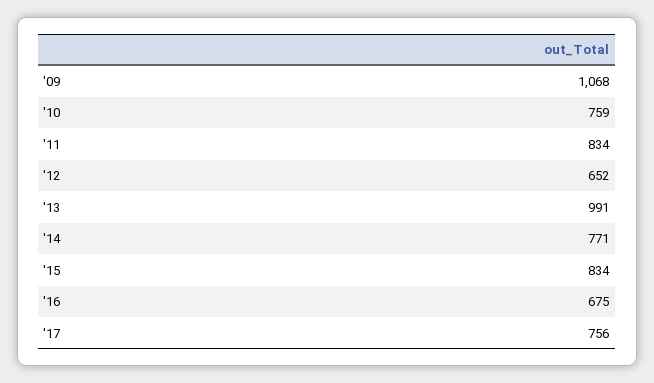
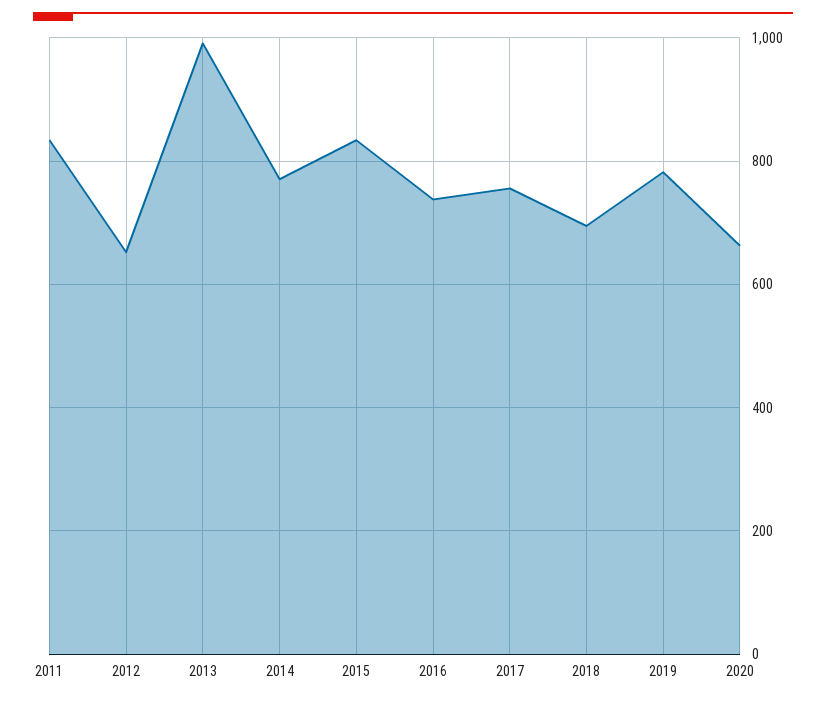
'09: 1068 -> none
'10: 759 -> none
'16: 675 -> 740
2018: none -> 700
2019: none -> 780
2020: none -> 660

